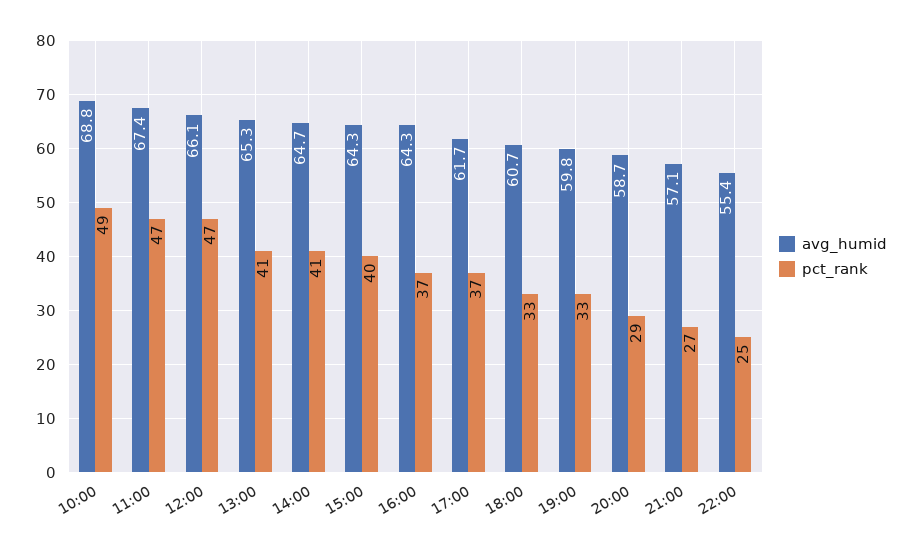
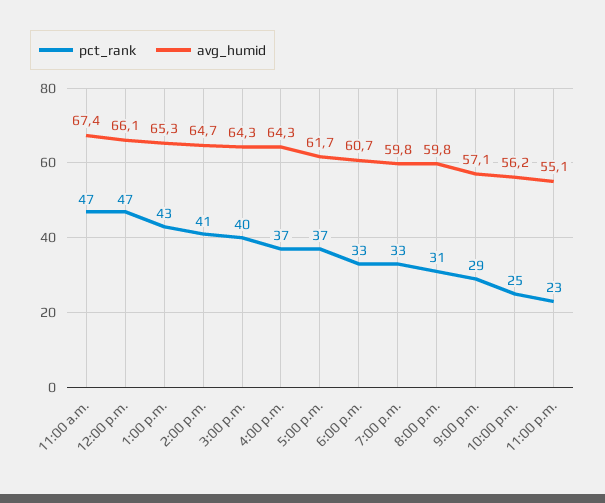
avg_humid, 10:00: 68.8 -> none
pct_rank, 10:00: 49 -> none
pct_rank, 13:00: 41 -> 43
avg_humid, 20:00: 58.7 -> 59.8
pct_rank, 20:00: 29 -> 31
pct_rank, 21:00: 27 -> 29
avg_humid, 22:00: 55.4 -> 56.2
pct_rank, 11:00 p.m.: none -> 23
avg_humid, 11:00 p.m.: none -> 55.1

